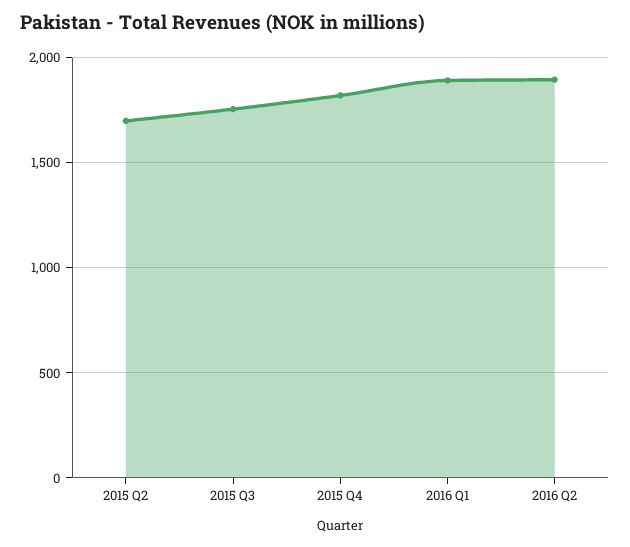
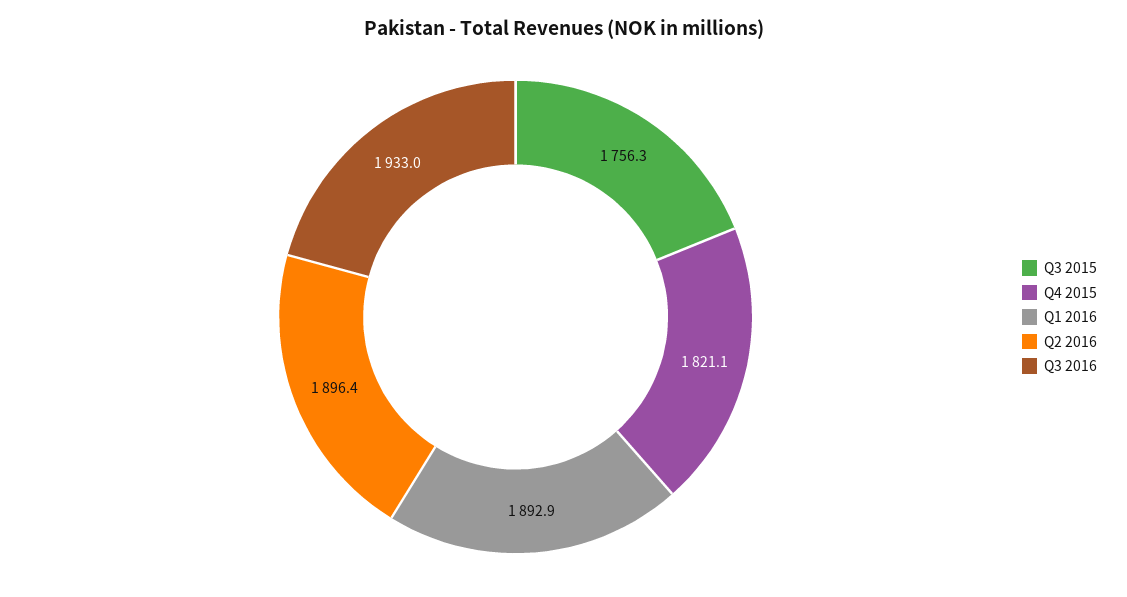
2015 Q2: 1700 -> none
Q3 2016: none -> 1933

